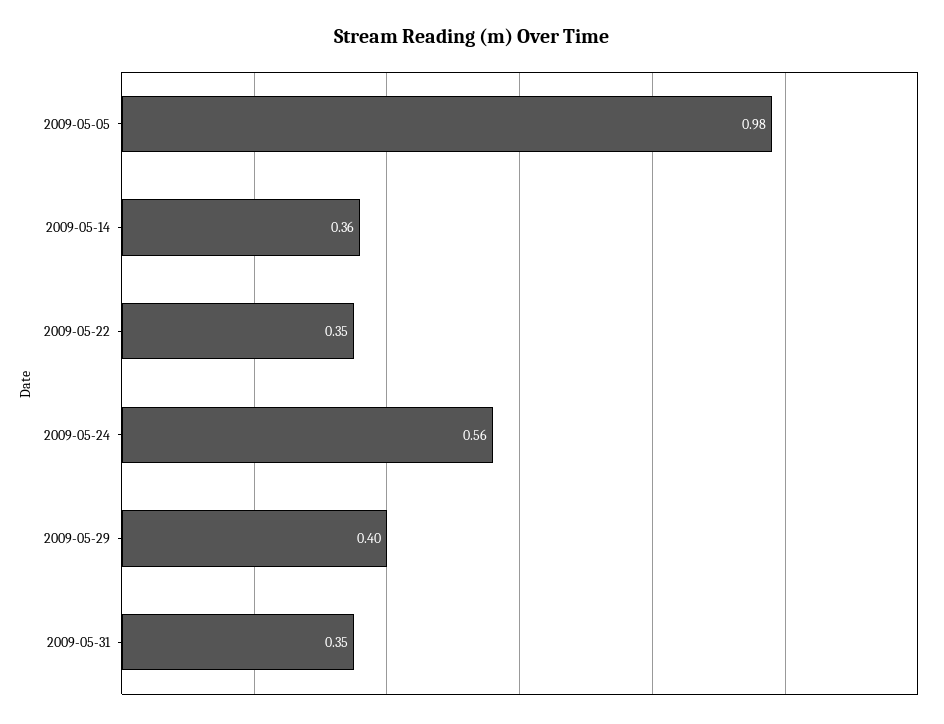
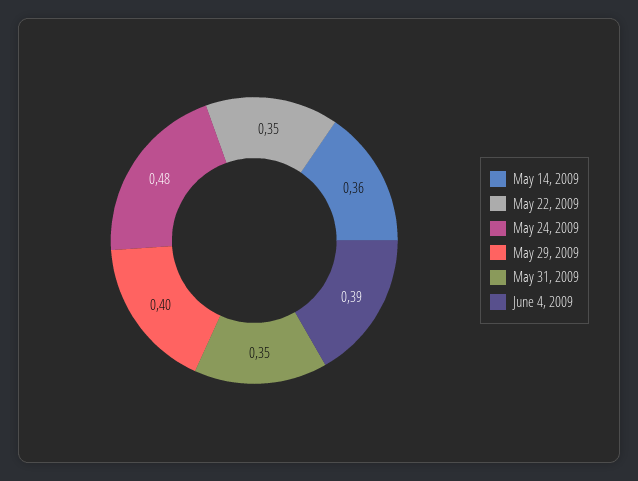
2009-05-05: 0.98 -> none
2009-05-24: 0.56 -> 0.48
June 4, 2009: none -> 0.39

